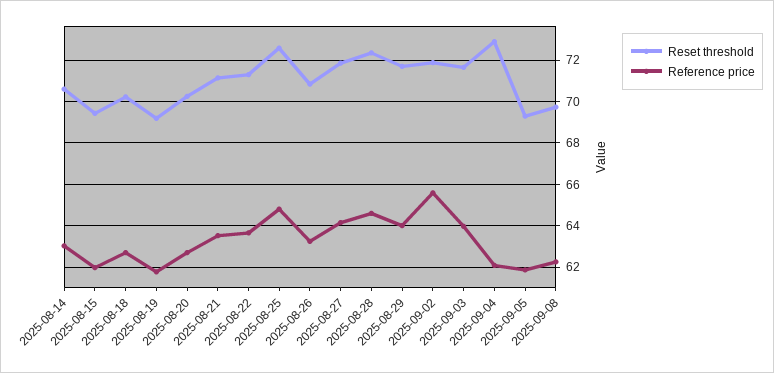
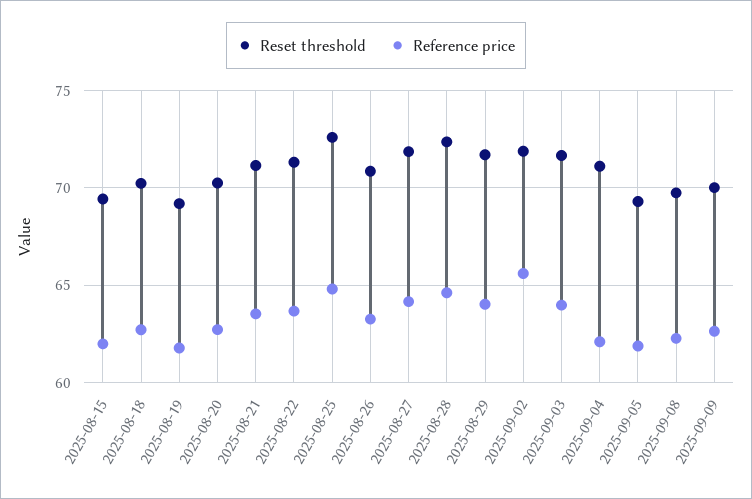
Reset threshold, 2025-08-14: 70.5 -> none
Reference price, 2025-08-14: 63 -> none
Reset threshold, 2025-09-04: 73 -> 71
Reset threshold, 2025-09-09: none -> 70
Reference price, 2025-09-09: none -> 62.5

